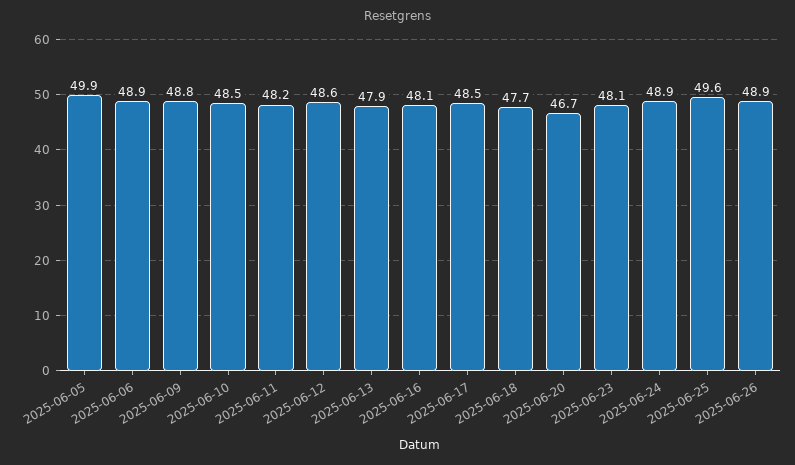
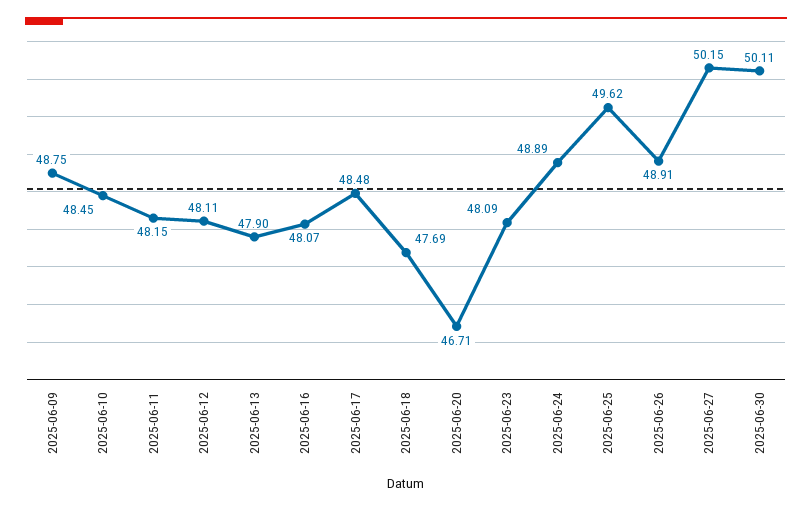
2025-06-05: 49.9 -> none
2025-06-06: 48.9 -> none
2025-06-12: 48.6 -> 48.11
2025-06-27: none -> 50.15
2025-06-30: none -> 50.11

